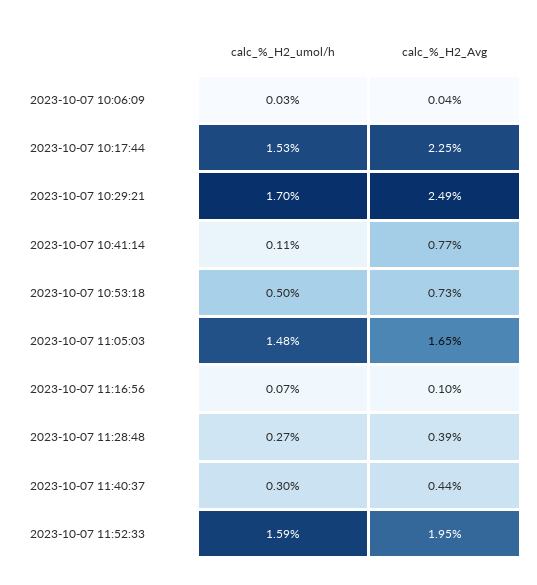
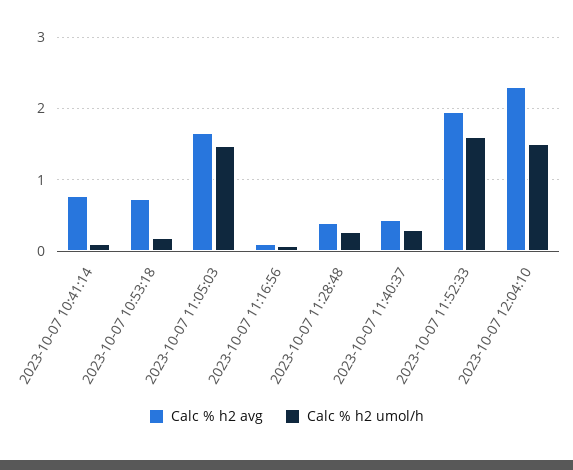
calc_%_H2_umol/h, 2023-10-07 10:06:09: 0.03 -> none
calc_%_H2_Avg, 2023-10-07 10:06:09: 0.04 -> none
calc_%_H2_umol/h, 2023-10-07 10:17:44: 1.53 -> none
calc_%_H2_Avg, 2023-10-07 10:17:44: 2.25 -> none
calc_%_H2_umol/h, 2023-10-07 10:29:21: 1.7 -> none
calc_%_H2_Avg, 2023-10-07 10:29:21: 2.49 -> none
calc_%_H2_umol/h, 2023-10-07 10:53:18: 0.5 -> 0.2
calc_%_H2_Avg, 2023-10-07 12:04:10: none -> 2.3
calc_%_H2_umol/h, 2023-10-07 12:04:10: none -> 1.5

